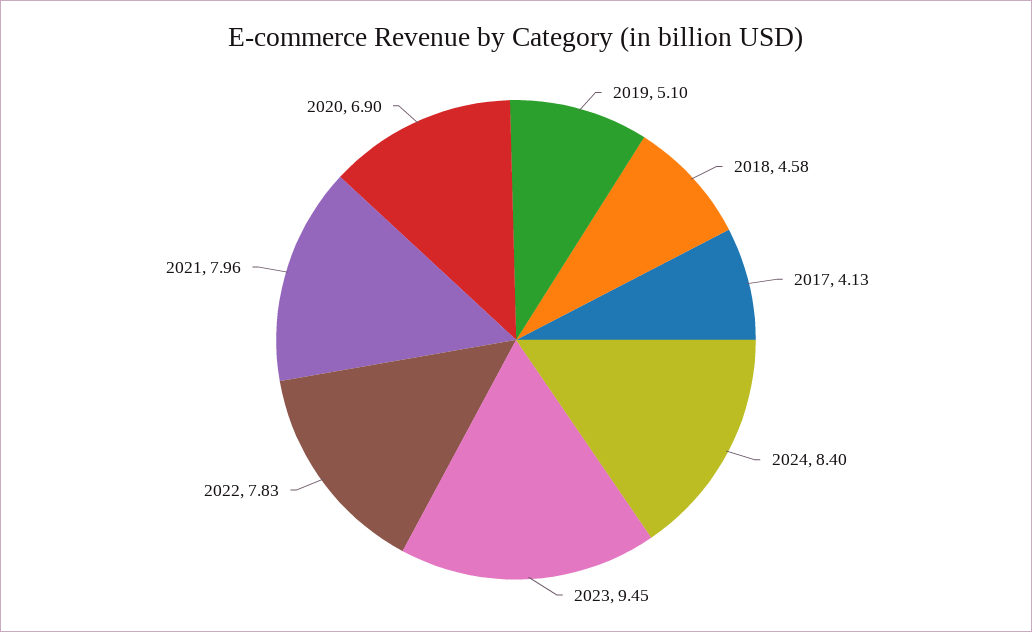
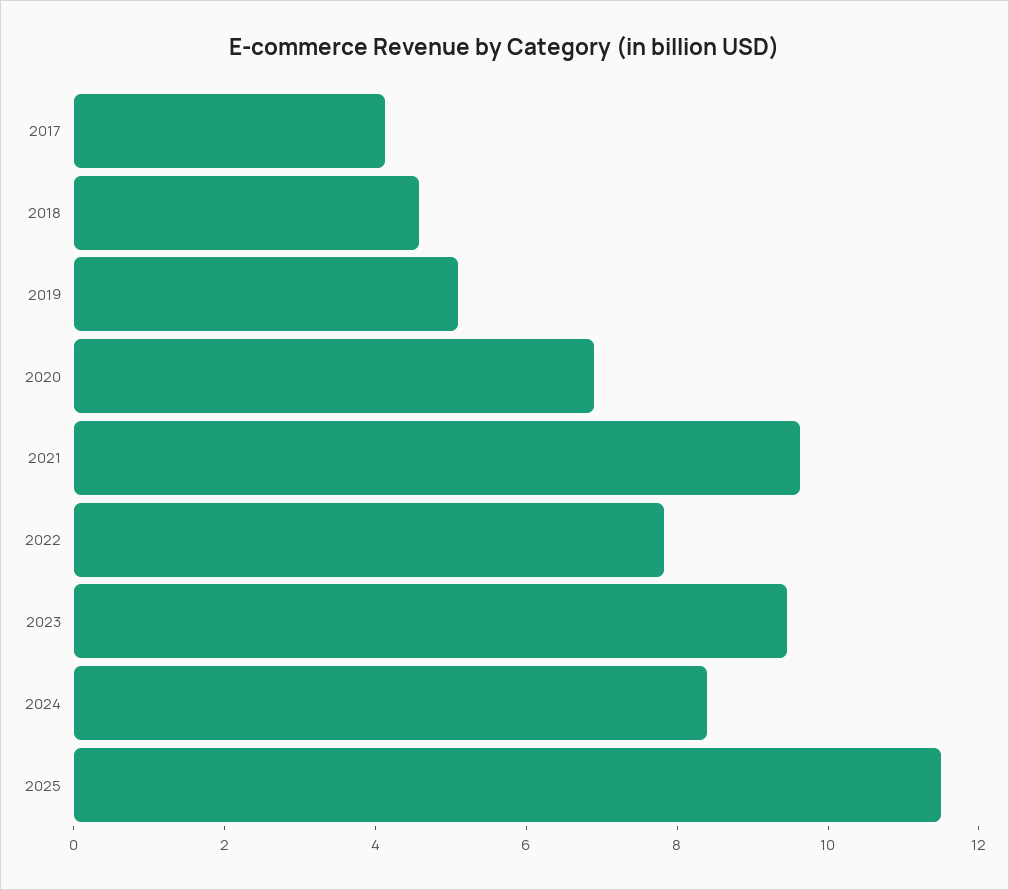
2021: 7.96 -> 9.5
2025: none -> 11.5

